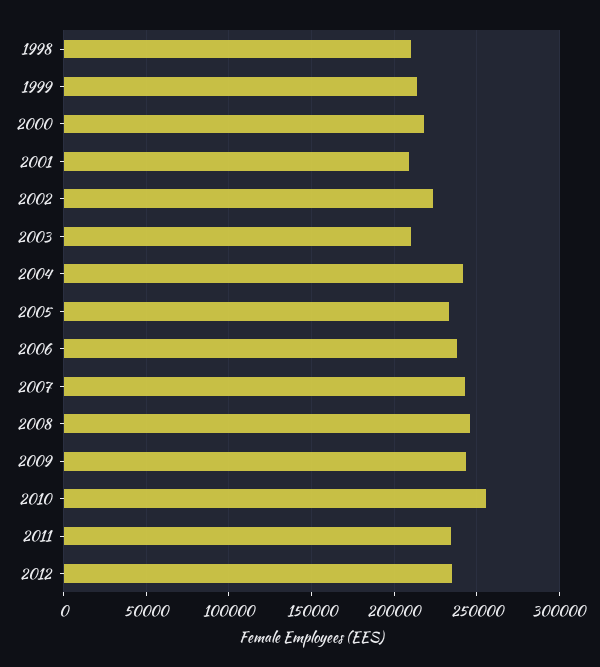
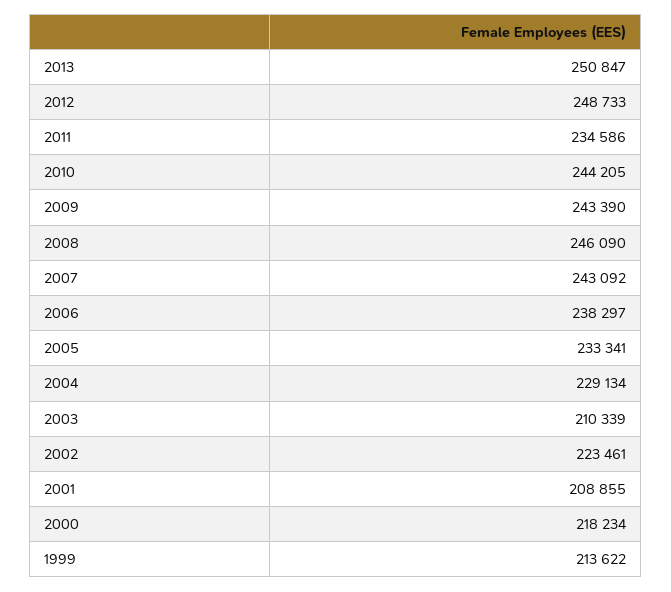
1998: 210000 -> none
2004: 240000 -> 229134
2010: 255000 -> 244205
2012: 235000 -> 248733
2013: none -> 250847

